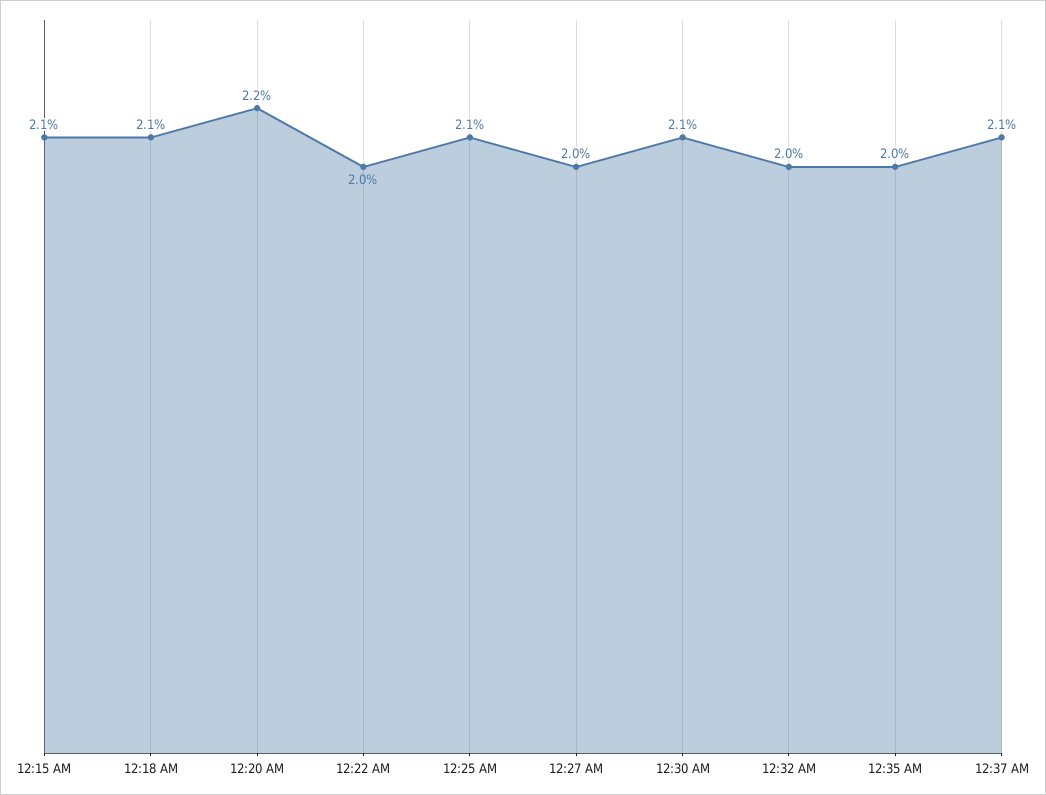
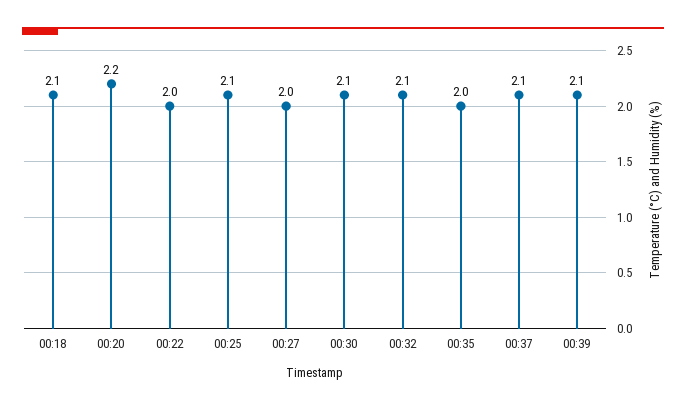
12:15 AM: 2.1 -> none
12:32 AM: 2 -> 2.1
00:39: none -> 2.1

